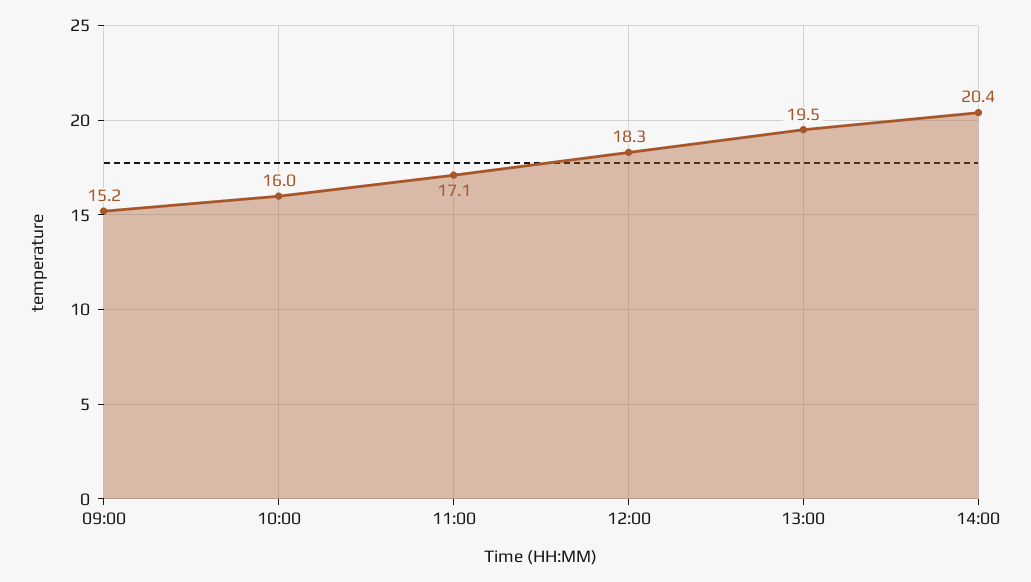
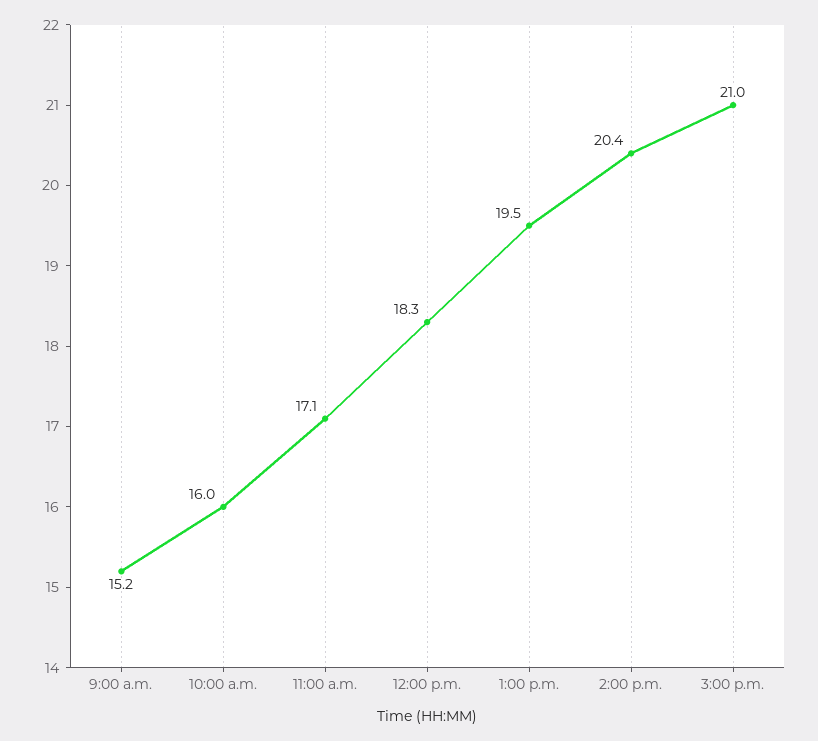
3:00 p.m.: none -> 21

